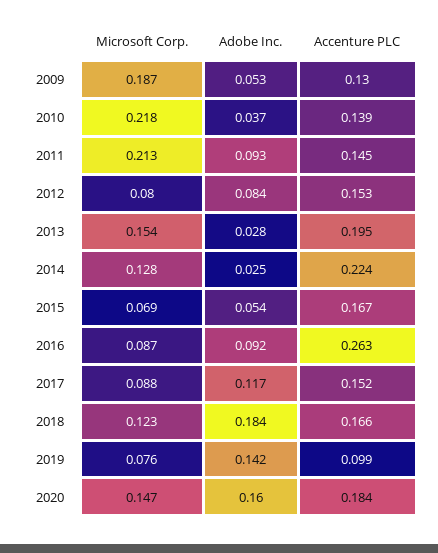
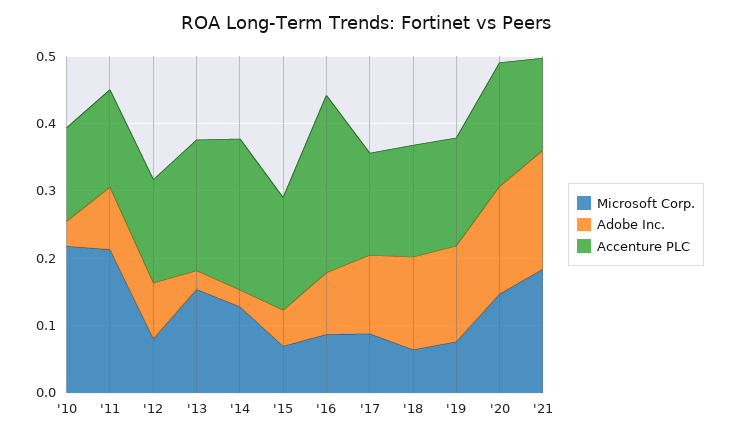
Microsoft Corp., 2009: 0.187 -> none
Adobe Inc., 2009: 0.053 -> none
Accenture PLC, 2009: 0.13 -> none
Microsoft Corp., 2018: 0.123 -> 0.06
Adobe Inc., 2018: 0.184 -> 0.14
Accenture PLC, 2019: 0.099 -> 0.16
Microsoft Corp., '21: none -> 0.18
Adobe Inc., '21: none -> 0.18
Accenture PLC, '21: none -> 0.14

